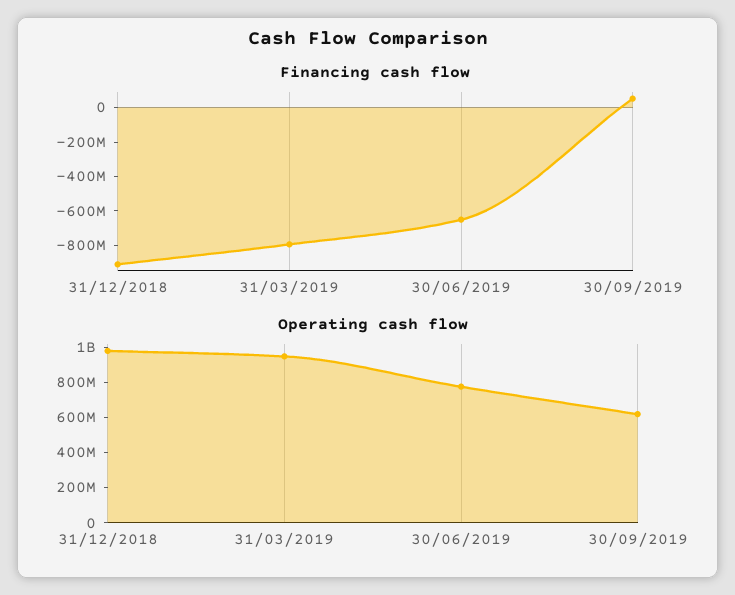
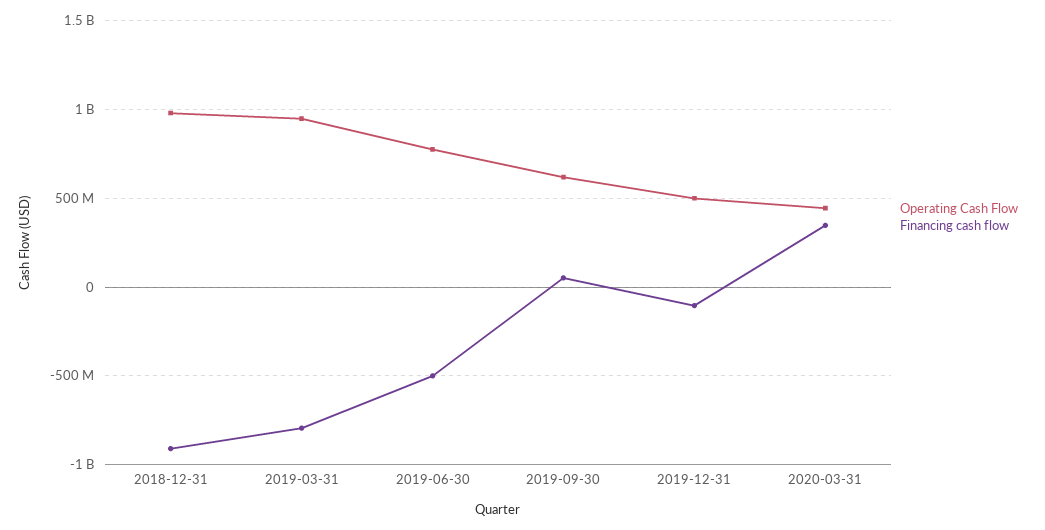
Financing cash flow, 30/06/2019: -650000000 -> -500000000
Operating cash flow, 2019-12-31: none -> 500000000
Financing cash flow, 2019-12-31: none -> -100000000
Operating cash flow, 2020-03-31: none -> 450000000
Financing cash flow, 2020-03-31: none -> 350000000

